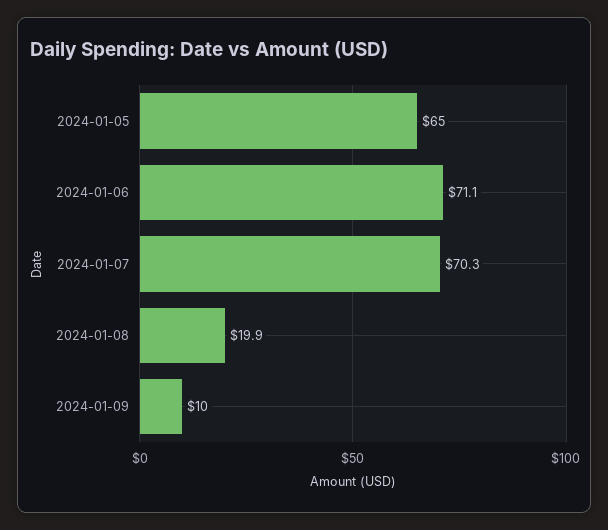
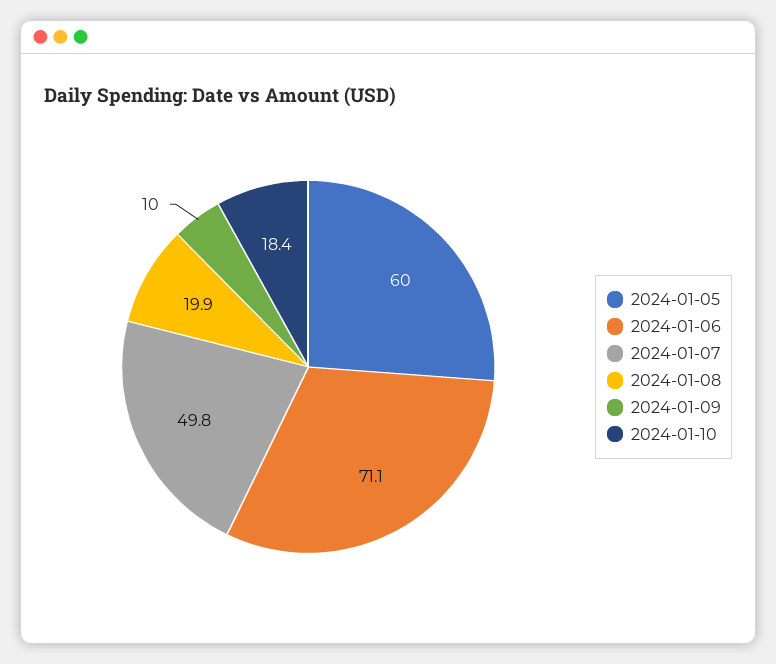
2024-01-05: 65 -> 60
2024-01-07: 70.3 -> 49.8
2024-01-10: none -> 18.4

